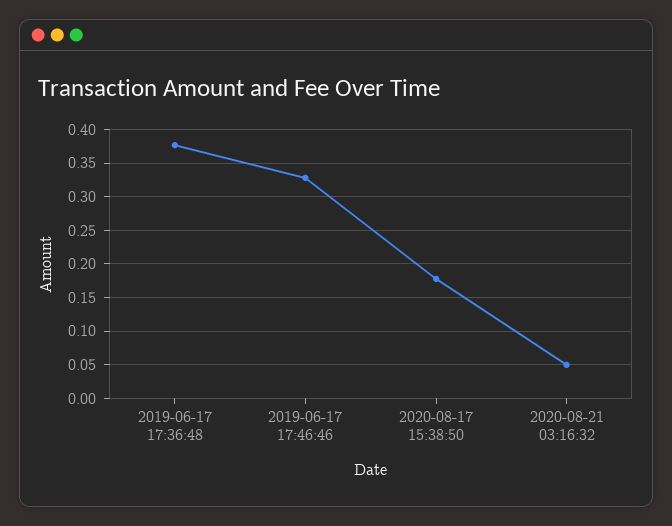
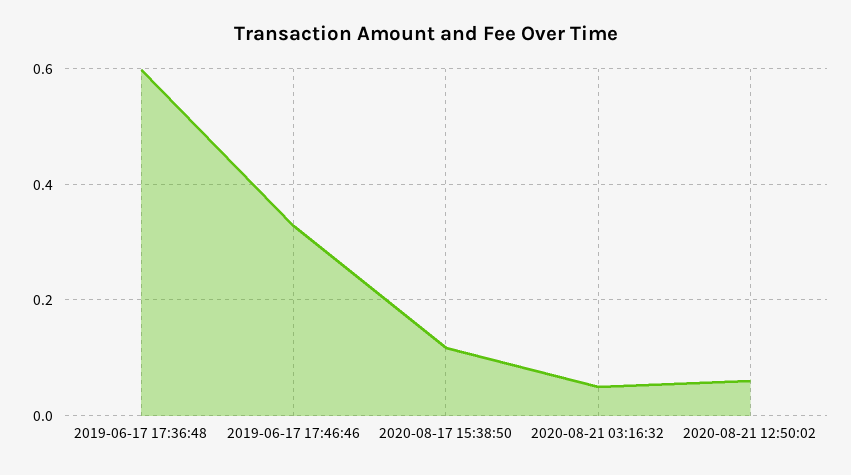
2019-06-17 17:36:48: 0.38 -> 0.6
2020-08-17 15:38:50: 0.18 -> 0.12
2020-08-21 12:50:02: none -> 0.06

